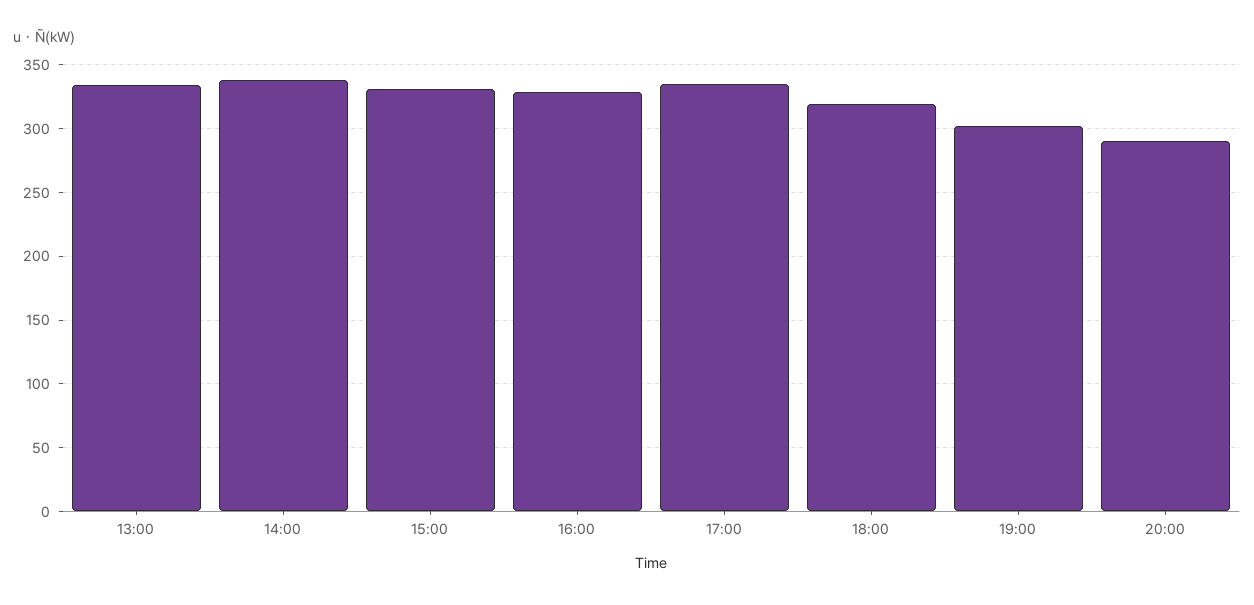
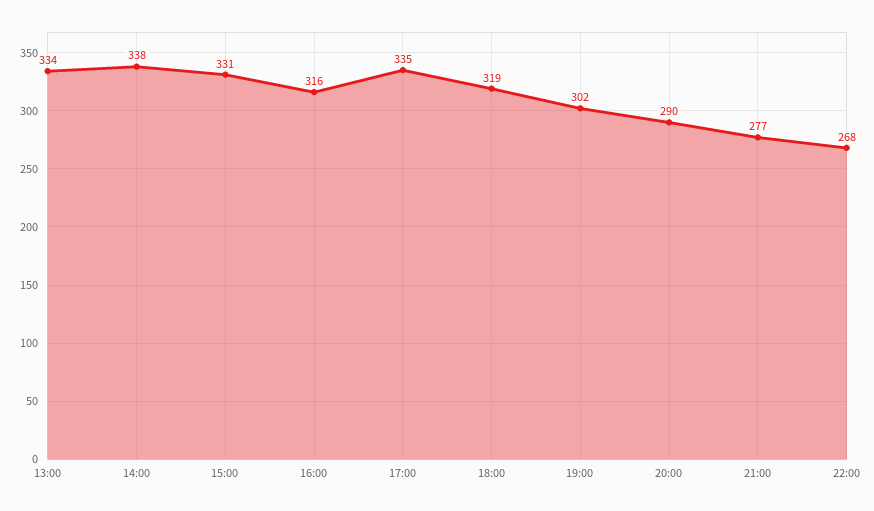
16:00: 330 -> 316
21:00: none -> 277
22:00: none -> 268

